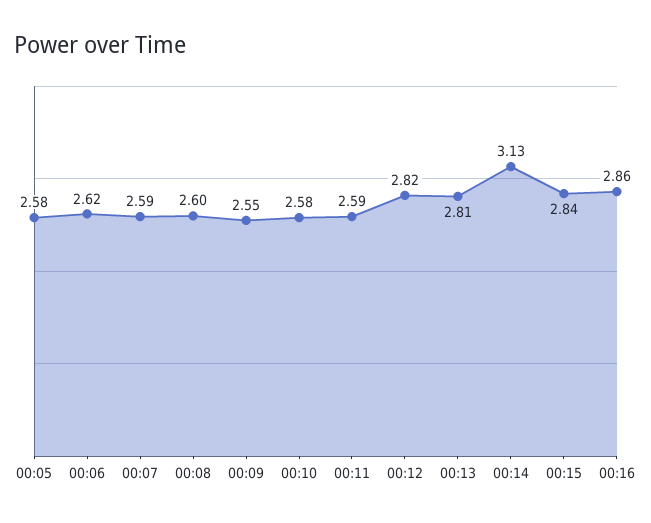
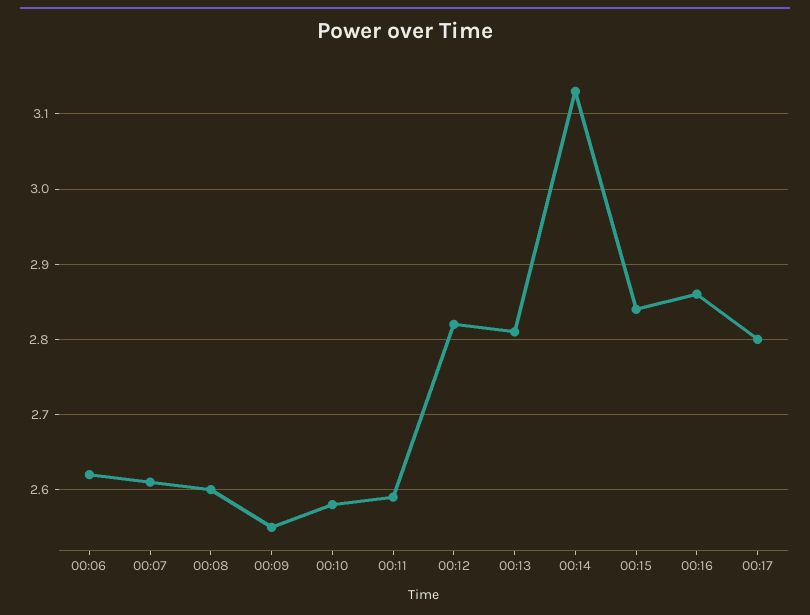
00:05: 2.58 -> none
00:07: 2.59 -> 2.61
00:17: none -> 2.8

